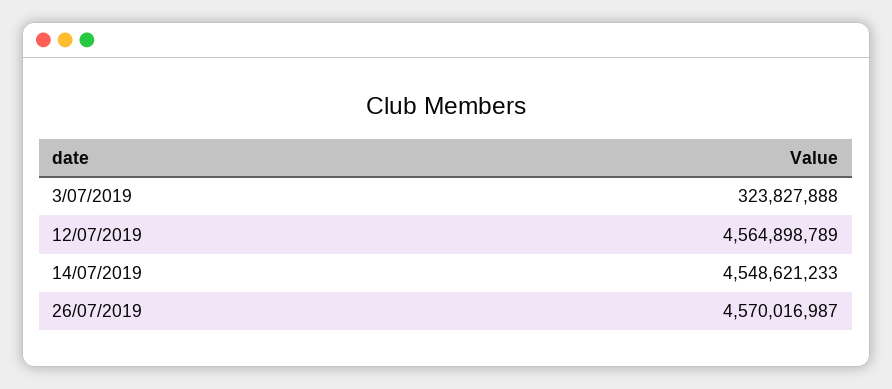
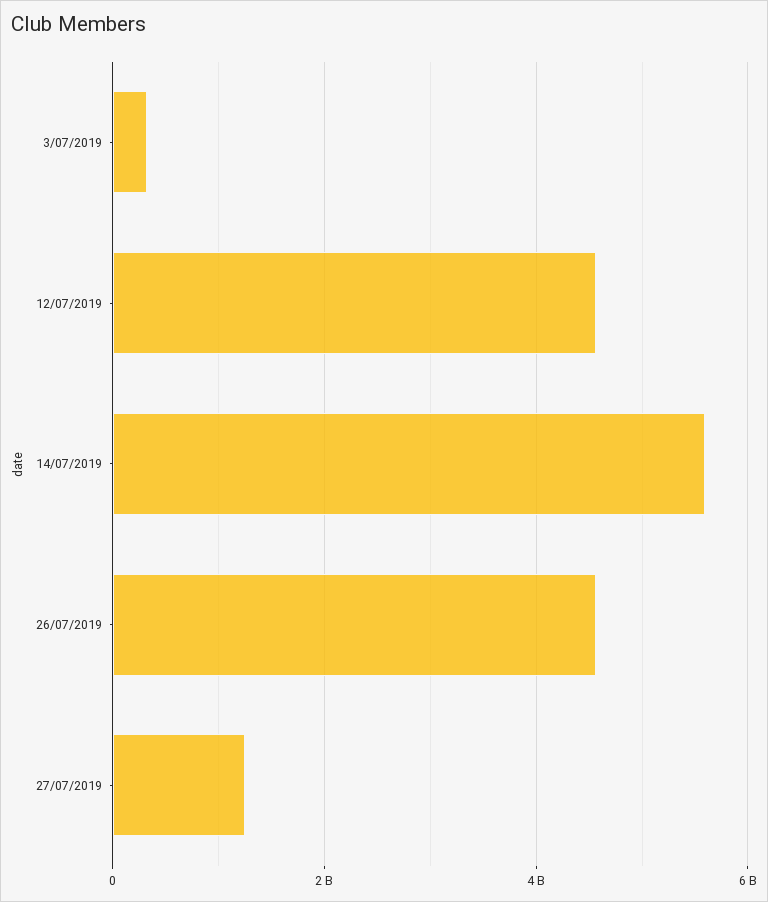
14/07/2019: 4548621233 -> 5600000000
27/07/2019: none -> 1200000000

